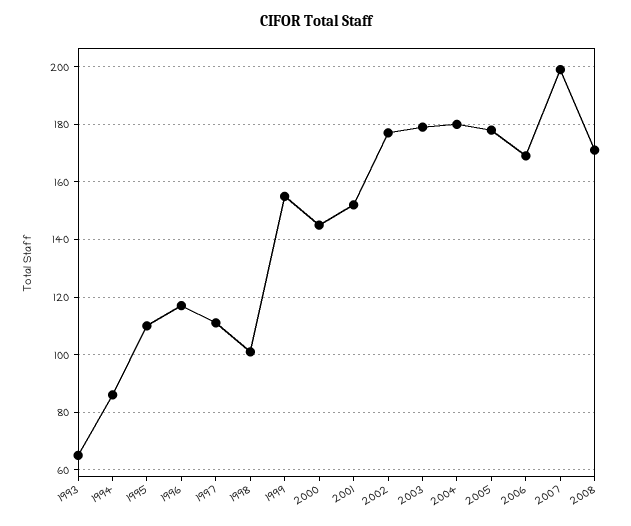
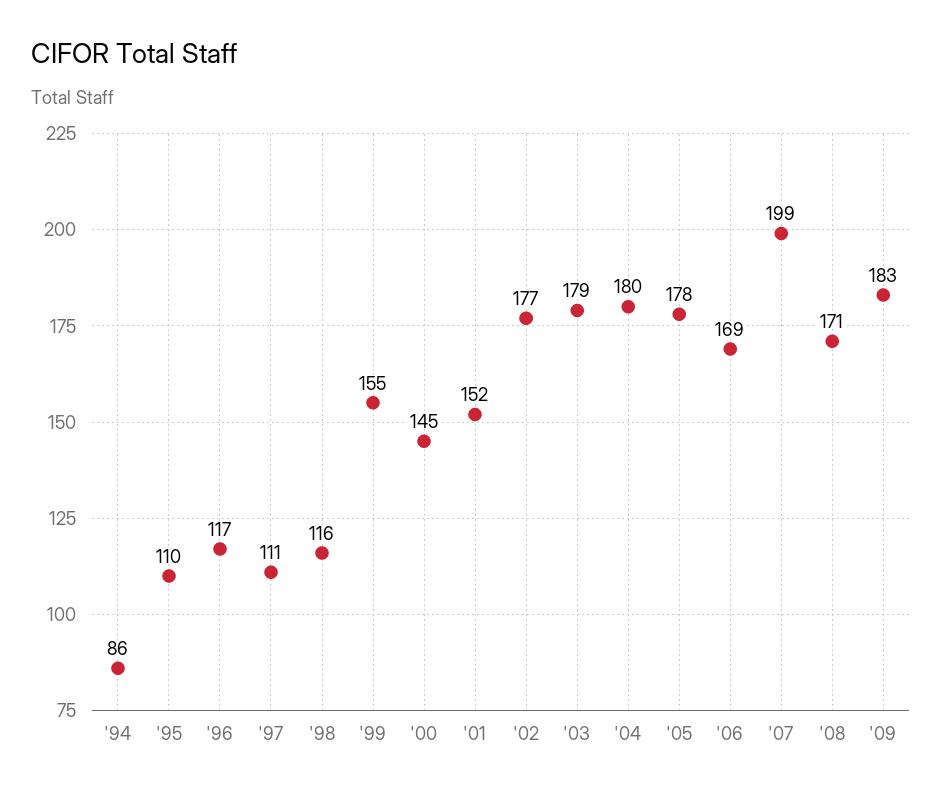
1993: 65 -> none
1998: 100 -> 116
'09: none -> 183

